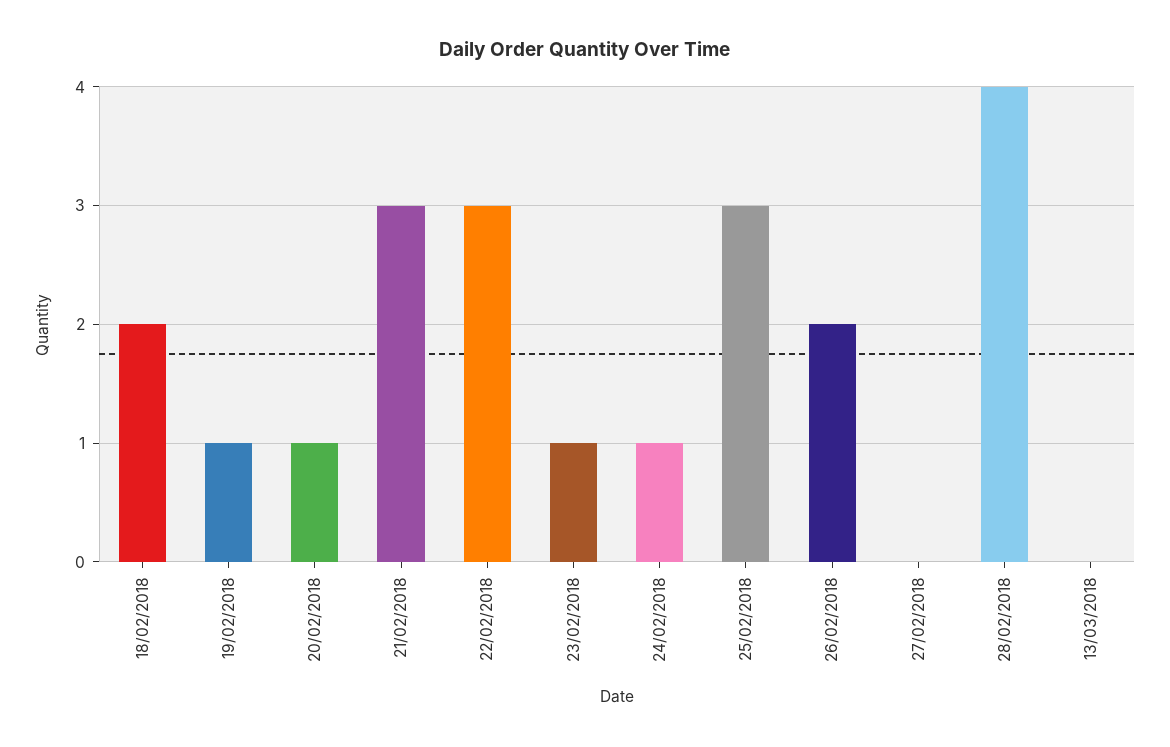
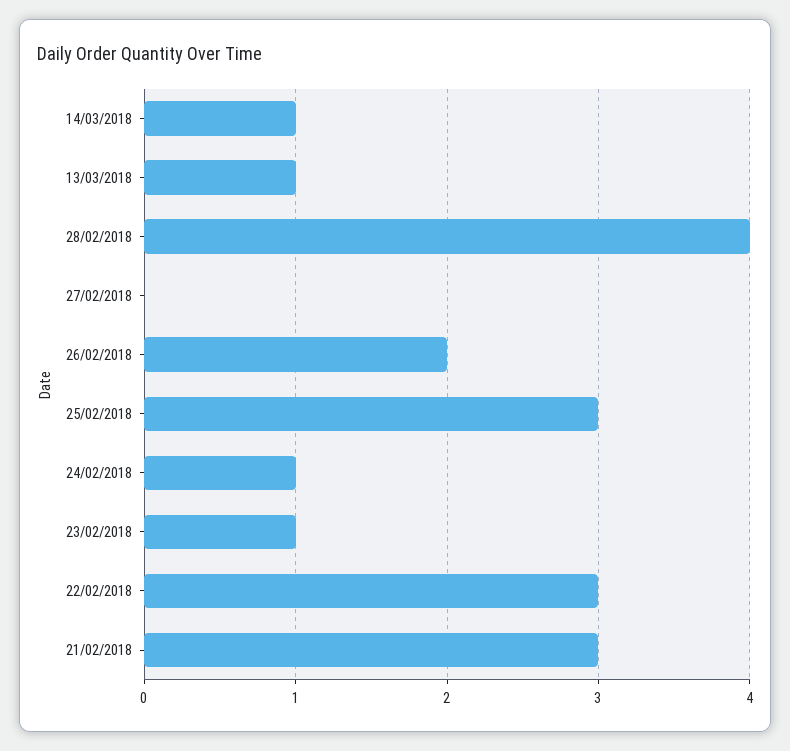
18/02/2018: 2 -> none
19/02/2018: 1 -> none
20/02/2018: 1 -> none
13/03/2018: 0 -> 1
14/03/2018: none -> 1

